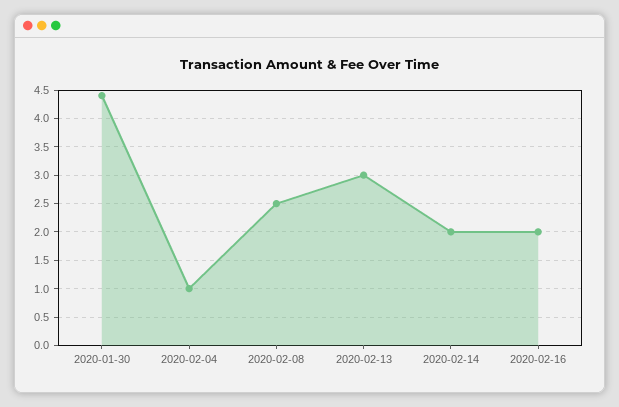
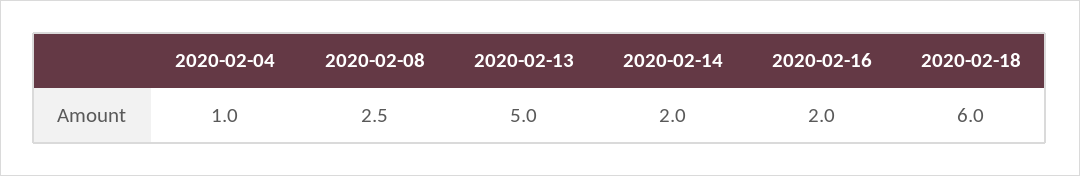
2020-01-30: 4.5 -> none
2020-02-13: 3 -> 5
2020-02-18: none -> 6

